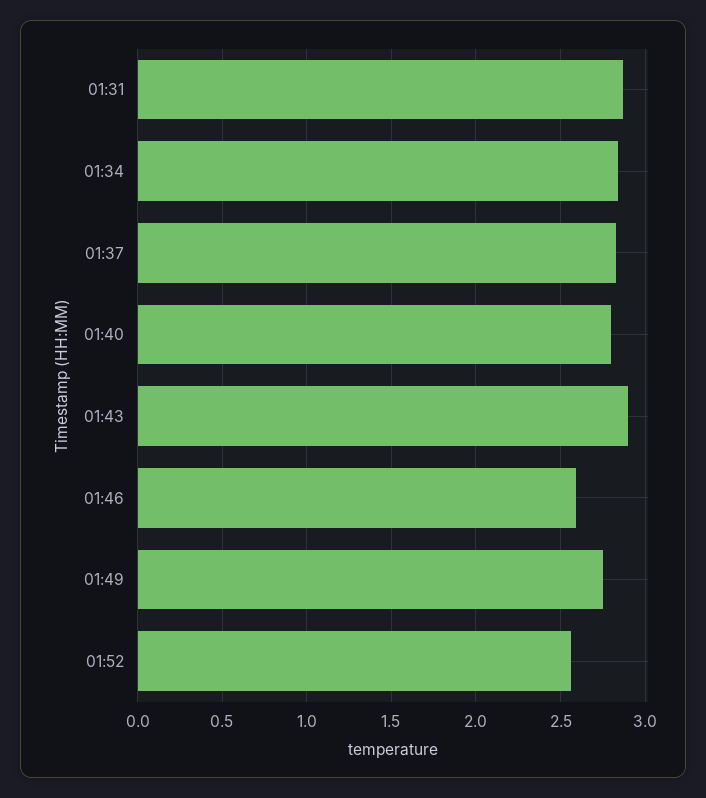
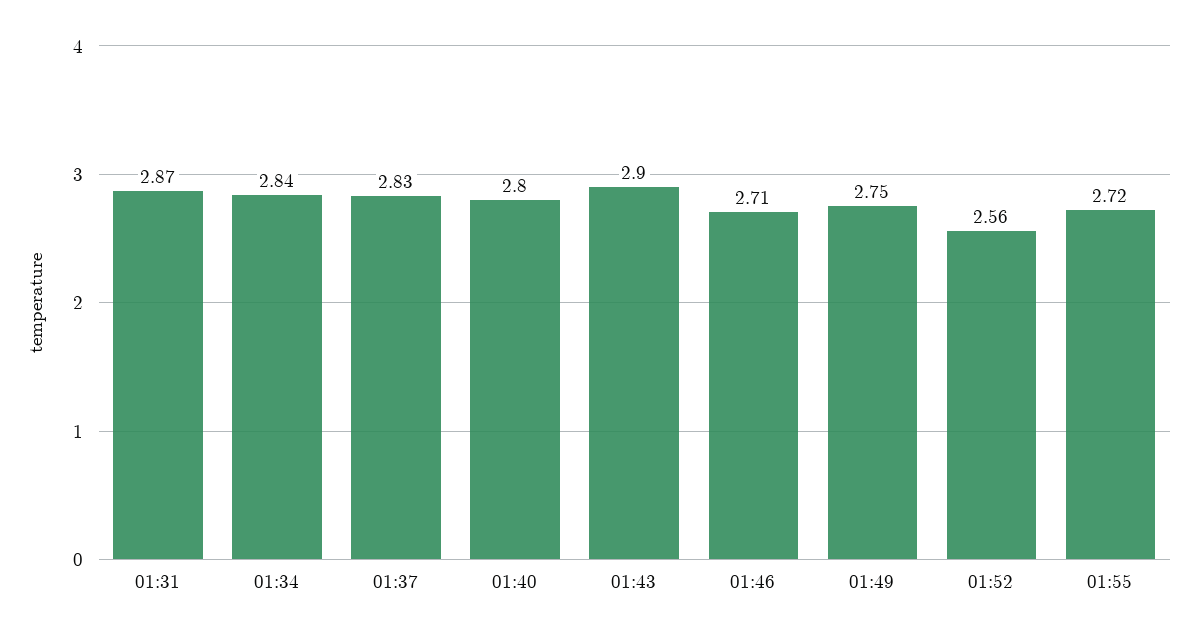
01:46: 2.6 -> 2.71
01:55: none -> 2.72

